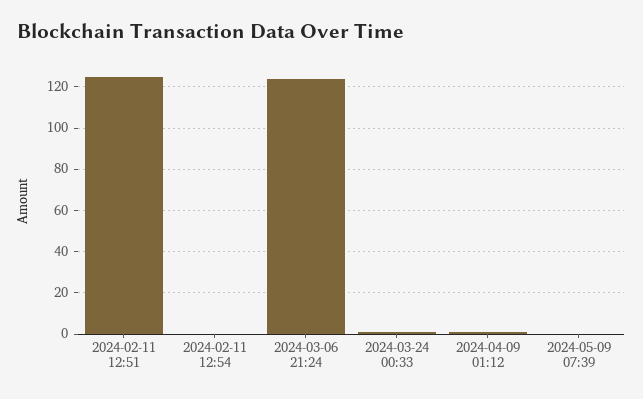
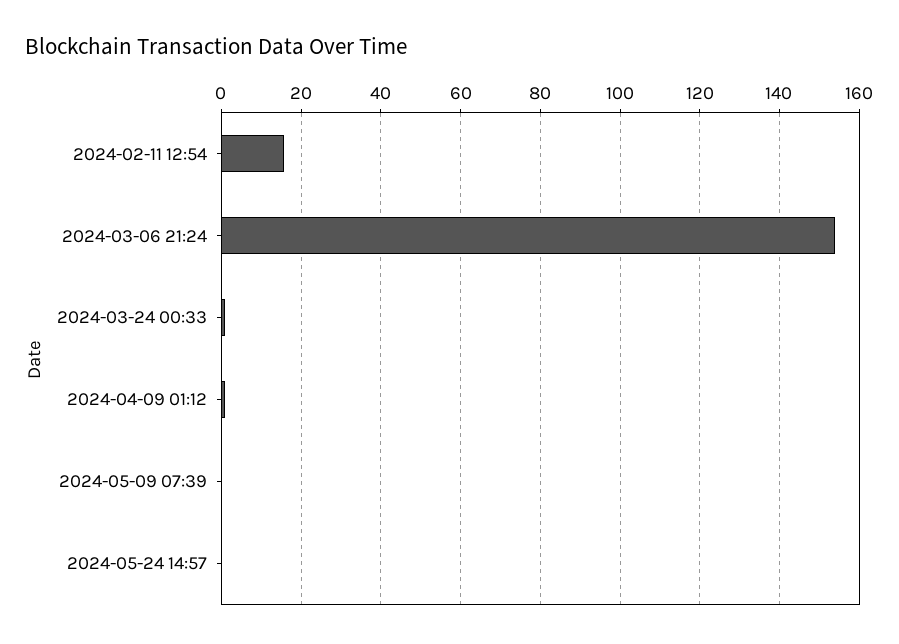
2024-02-11 12:51: 125 -> none
2024-02-11 12:54: 0 -> 16
2024-03-06 21:24: 125 -> 154
2024-05-24 14:57: none -> 0

